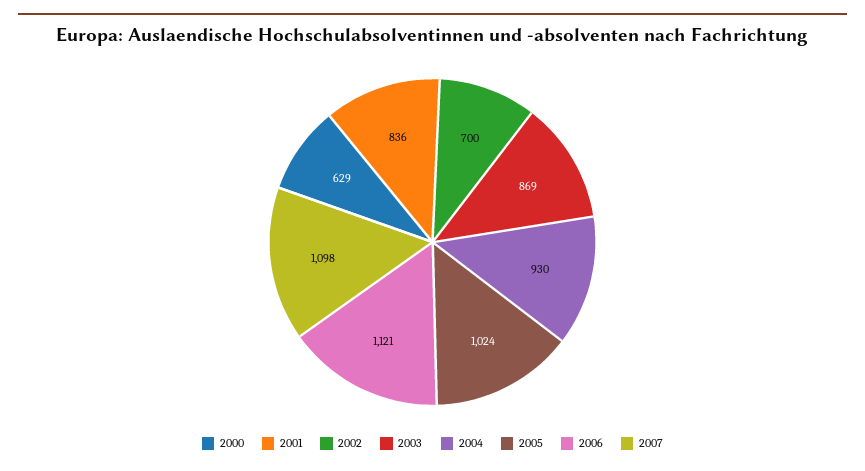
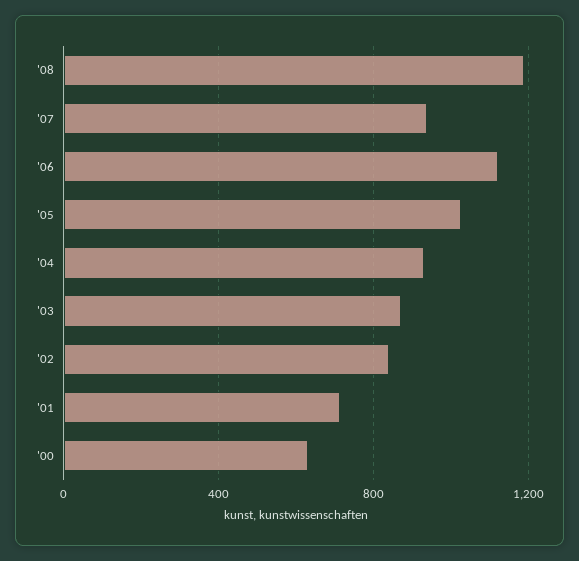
2001: 836 -> 700
2002: 700 -> 850
2007: 1098 -> 950
'08: none -> 1200

